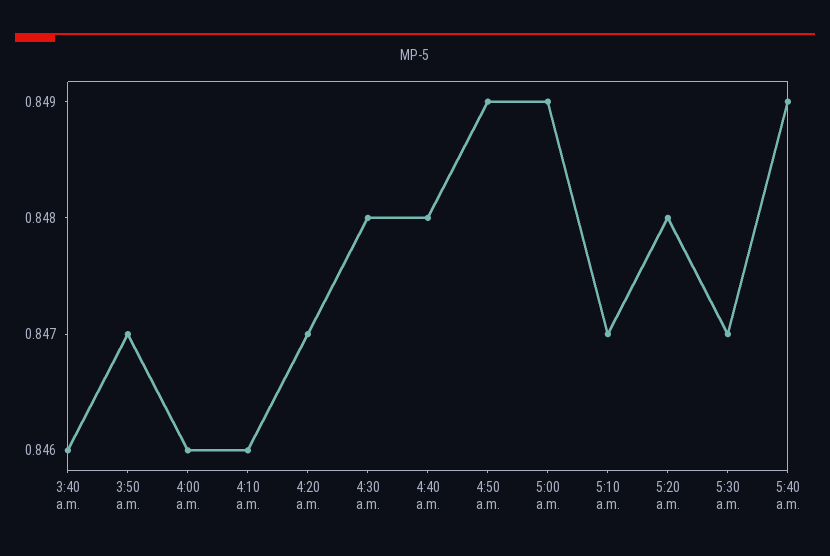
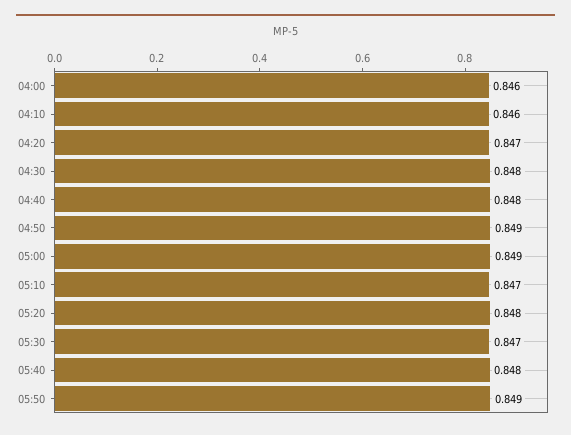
3:40 a.m.: 0.846 -> none
3:50 a.m.: 0.847 -> none
5:40 a.m.: 0.849 -> 0.848
05:50: none -> 0.849

